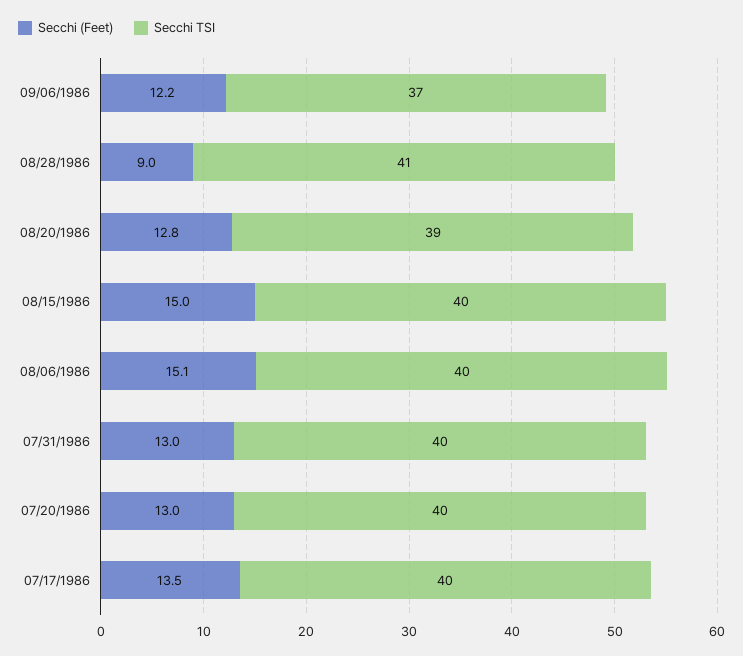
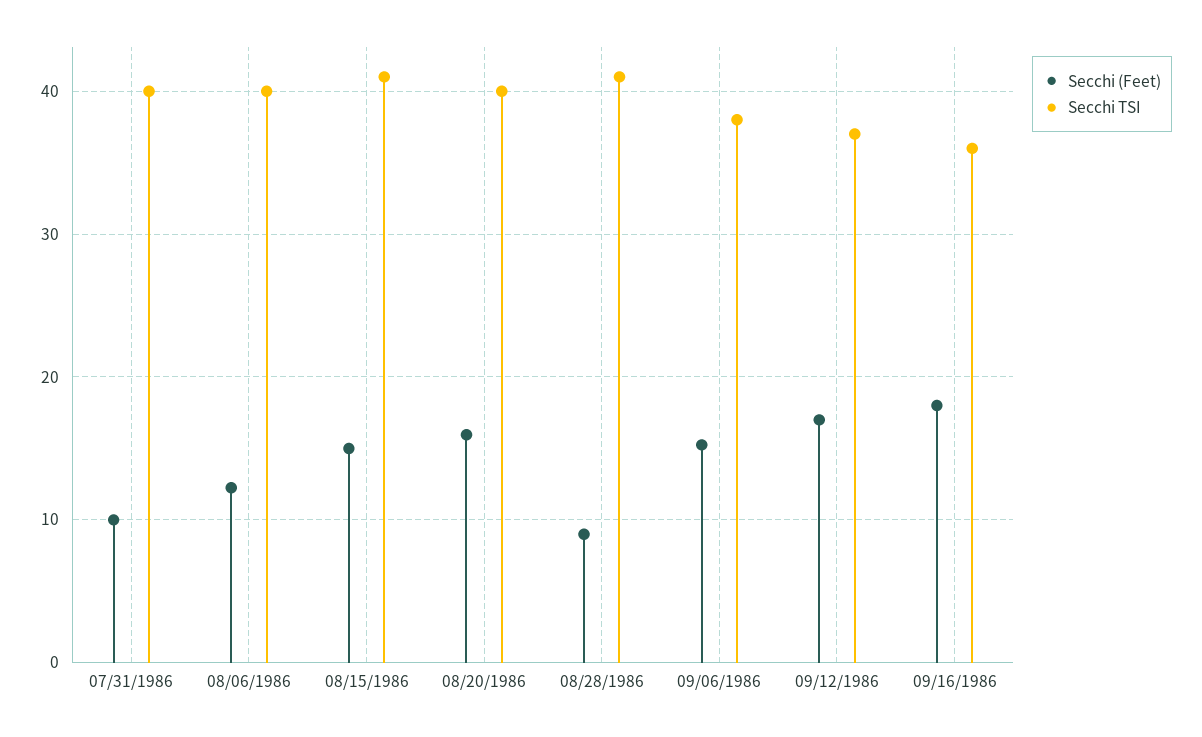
Secchi (Feet), 09/06/1986: 12.2 -> 15
Secchi TSI, 09/06/1986: 37 -> 38
Secchi (Feet), 08/20/1986: 12.8 -> 16
Secchi TSI, 08/20/1986: 39 -> 40
Secchi TSI, 08/15/1986: 40 -> 41
Secchi (Feet), 08/06/1986: 15.1 -> 12
Secchi (Feet), 07/31/1986: 13 -> 10
Secchi (Feet), 07/20/1986: 13 -> none
Secchi TSI, 07/20/1986: 40 -> none
Secchi (Feet), 07/17/1986: 13.5 -> none
Secchi TSI, 07/17/1986: 40 -> none
Secchi (Feet), 09/12/1986: none -> 17
Secchi TSI, 09/12/1986: none -> 37
Secchi (Feet), 09/16/1986: none -> 18
Secchi TSI, 09/16/1986: none -> 36

